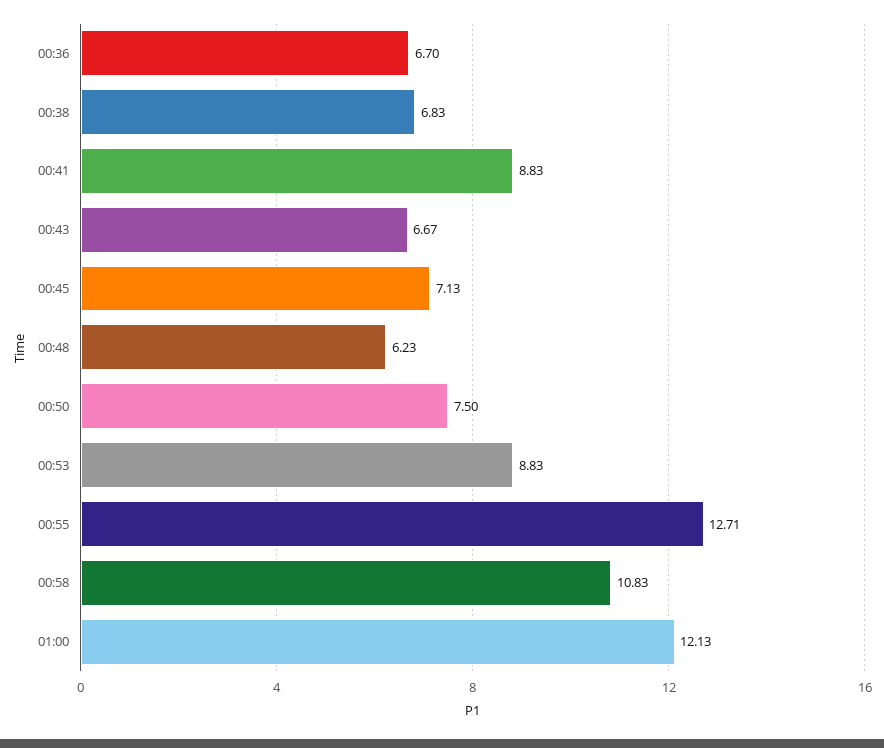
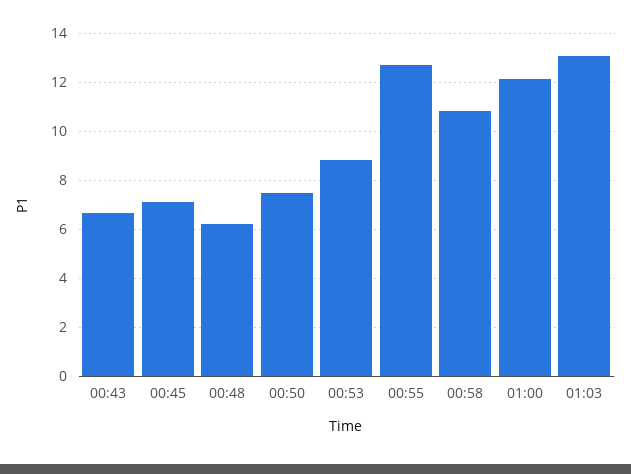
00:36: 6.7 -> none
00:38: 6.83 -> none
00:41: 8.83 -> none
01:03: none -> 13

